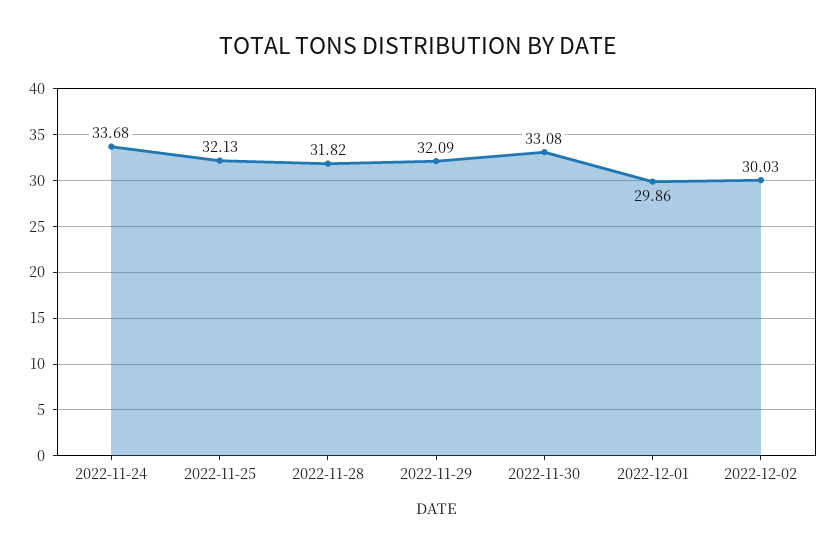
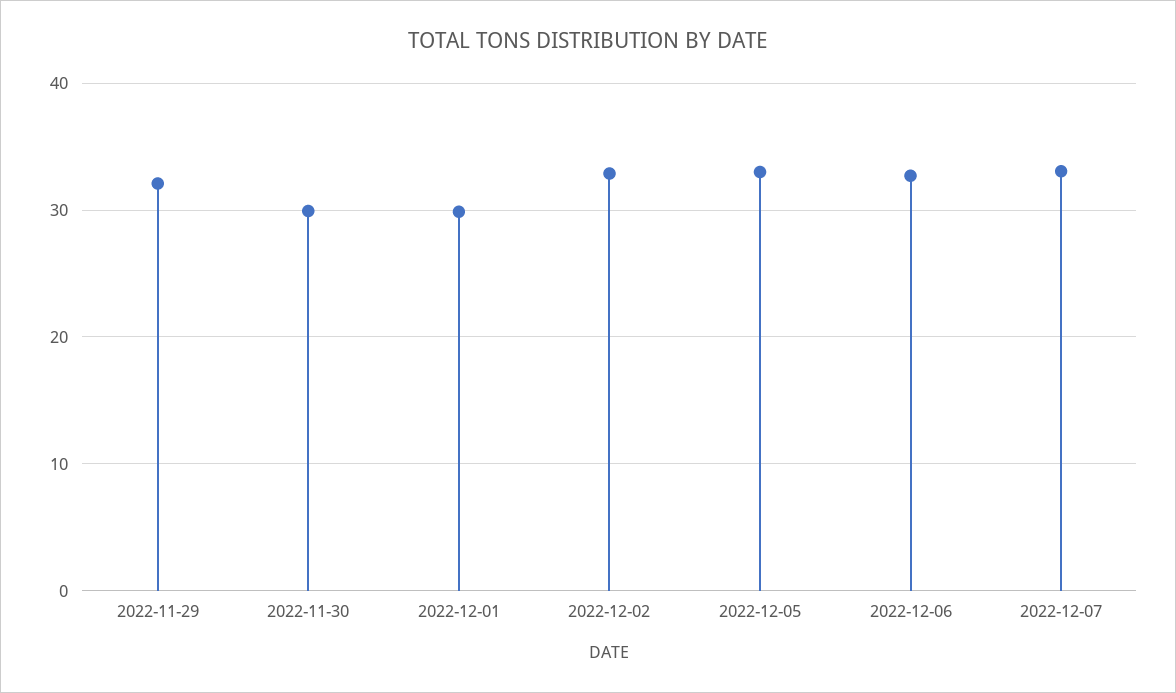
2022-11-24: 33.68 -> none
2022-11-25: 32.13 -> none
2022-11-28: 31.82 -> none
2022-11-30: 33.08 -> 30
2022-12-02: 30.03 -> 33
2022-12-05: none -> 33
2022-12-06: none -> 33
2022-12-07: none -> 33

